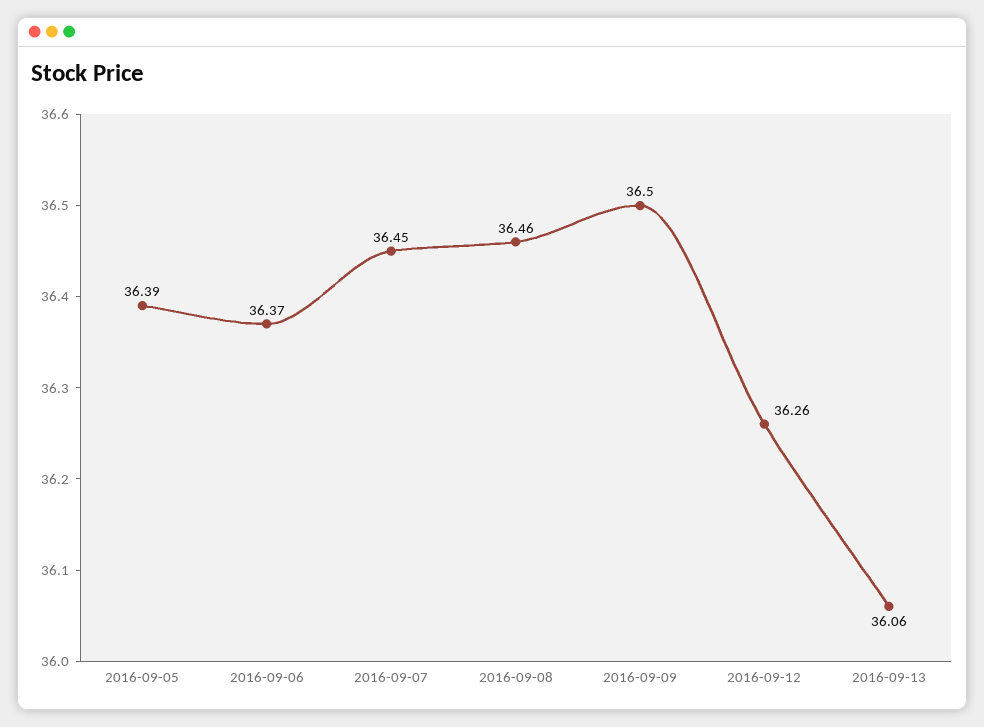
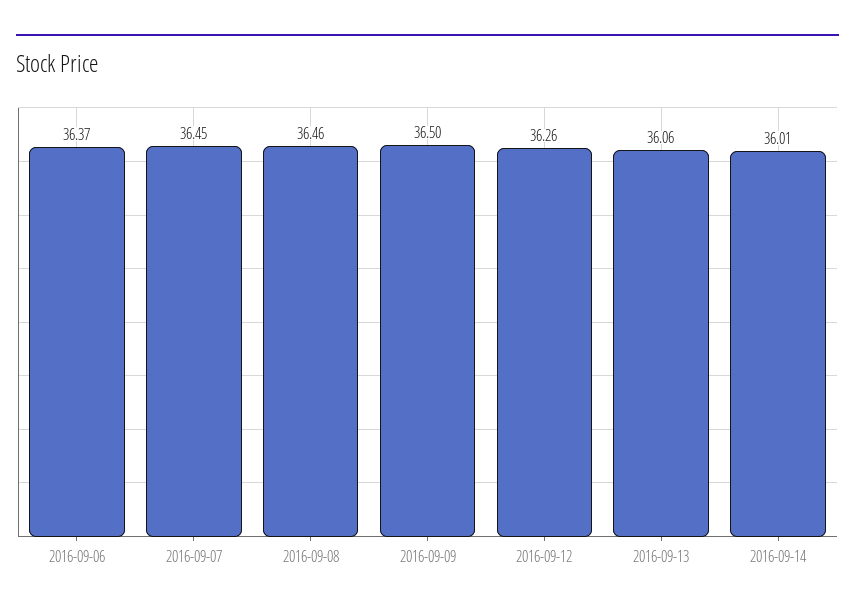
2016-09-05: 36.39 -> none
2016-09-14: none -> 36.01

